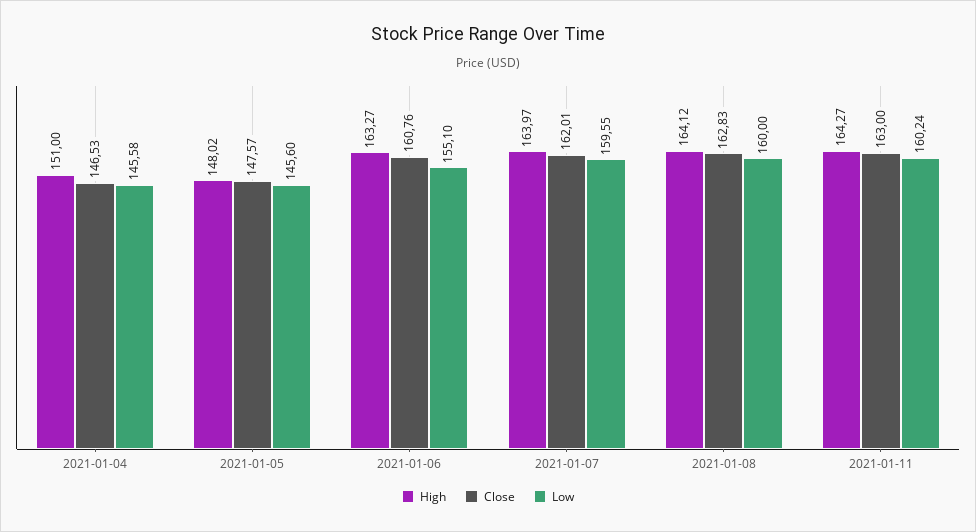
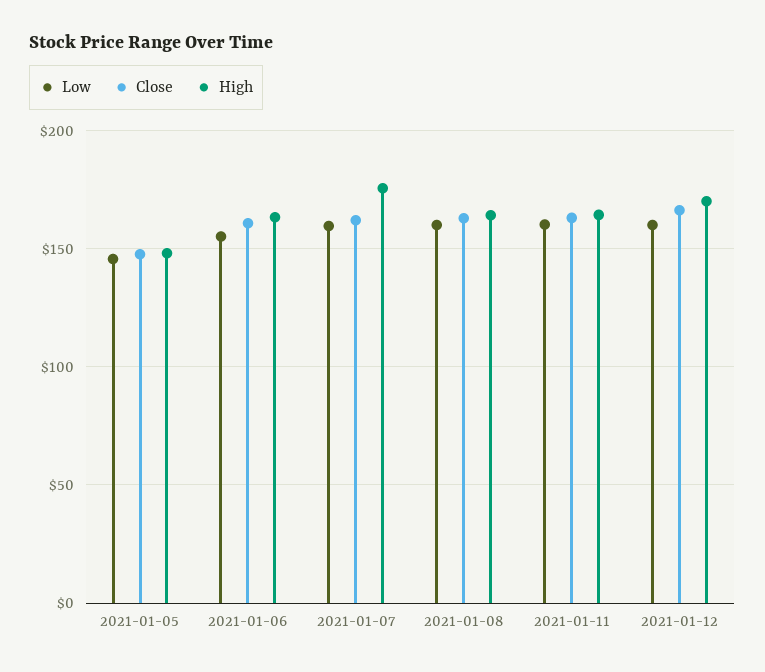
High, 2021-01-04: 151 -> none
Close, 2021-01-04: 146.53 -> none
Low, 2021-01-04: 145.58 -> none
High, 2021-01-07: 163.97 -> 175
Low, 2021-01-12: none -> 160
Close, 2021-01-12: none -> 165
High, 2021-01-12: none -> 170

